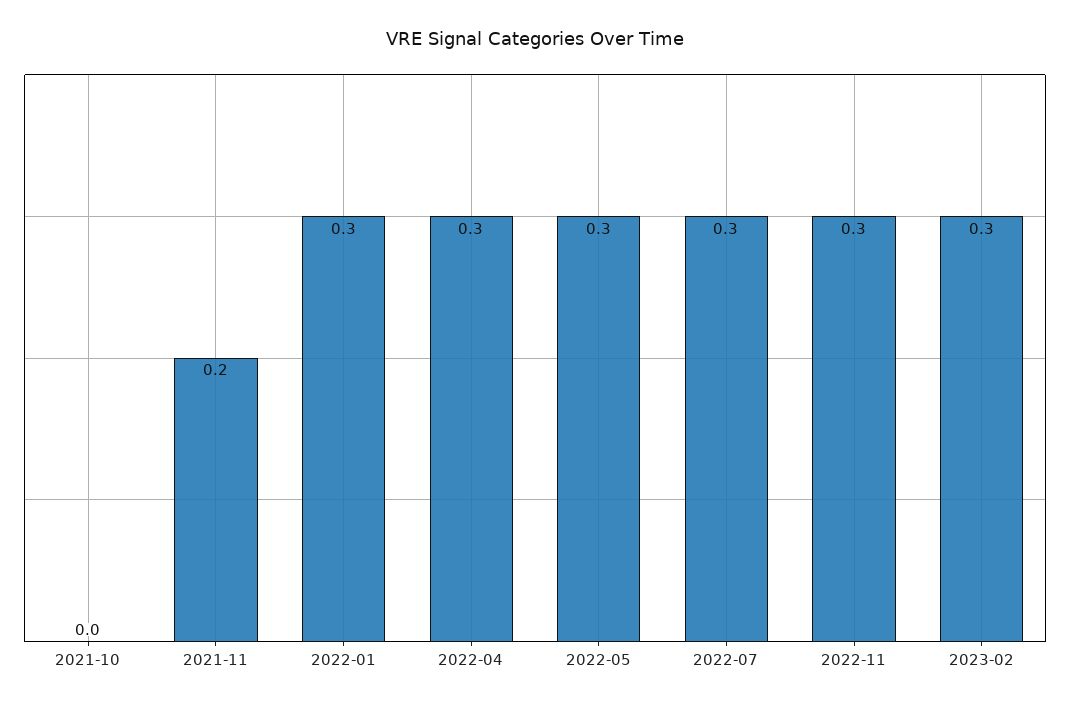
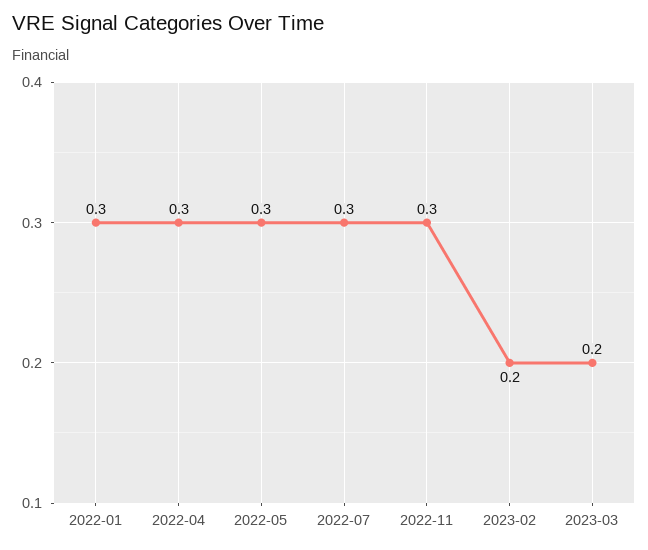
2021-10: 0 -> none
2021-11: 0.2 -> none
2023-02: 0.3 -> 0.2
2023-03: none -> 0.2

